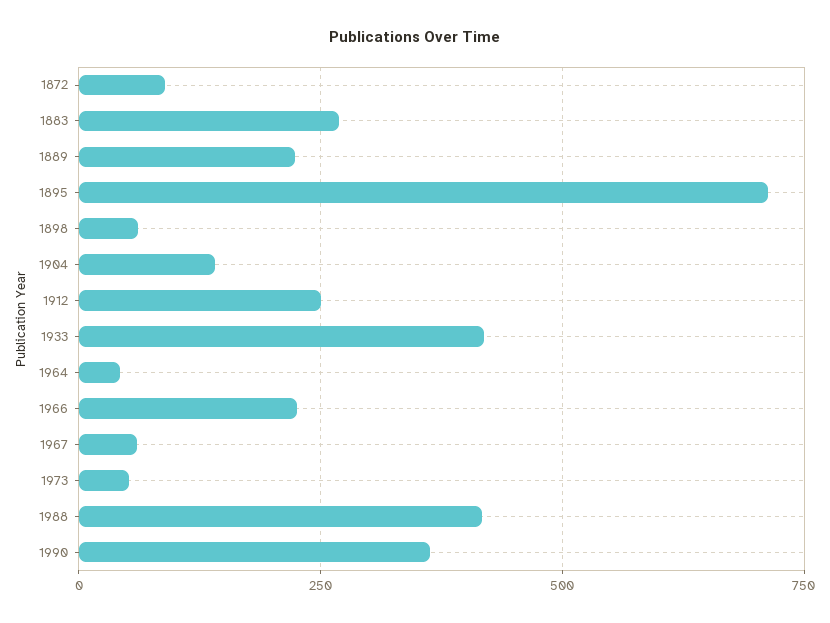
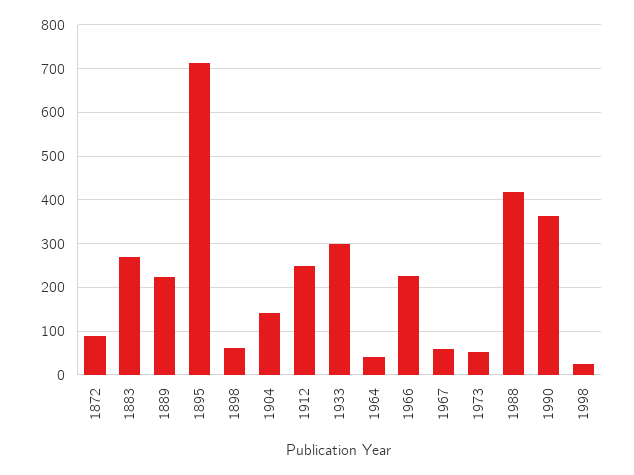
1933: 425 -> 300
1998: none -> 20

